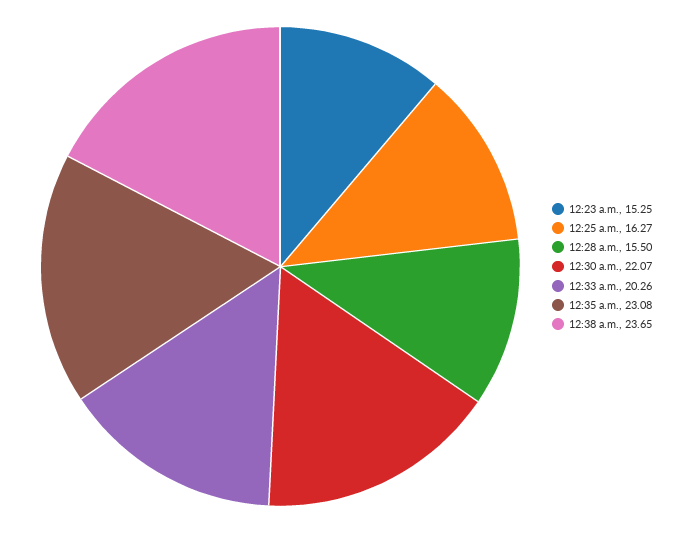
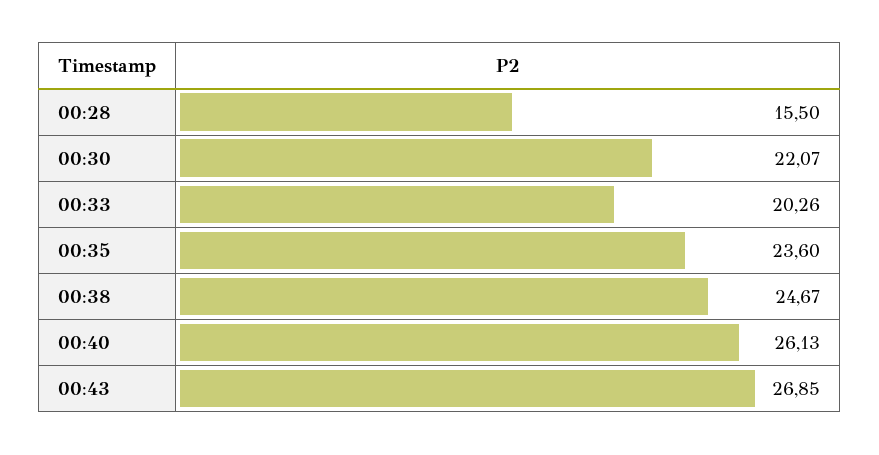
12:23 a.m.: 15.25 -> none
12:25 a.m.: 16.27 -> none
12:35 a.m.: 23.08 -> 23.6
12:38 a.m.: 23.65 -> 24.67
00:40: none -> 26.13
00:43: none -> 26.85

